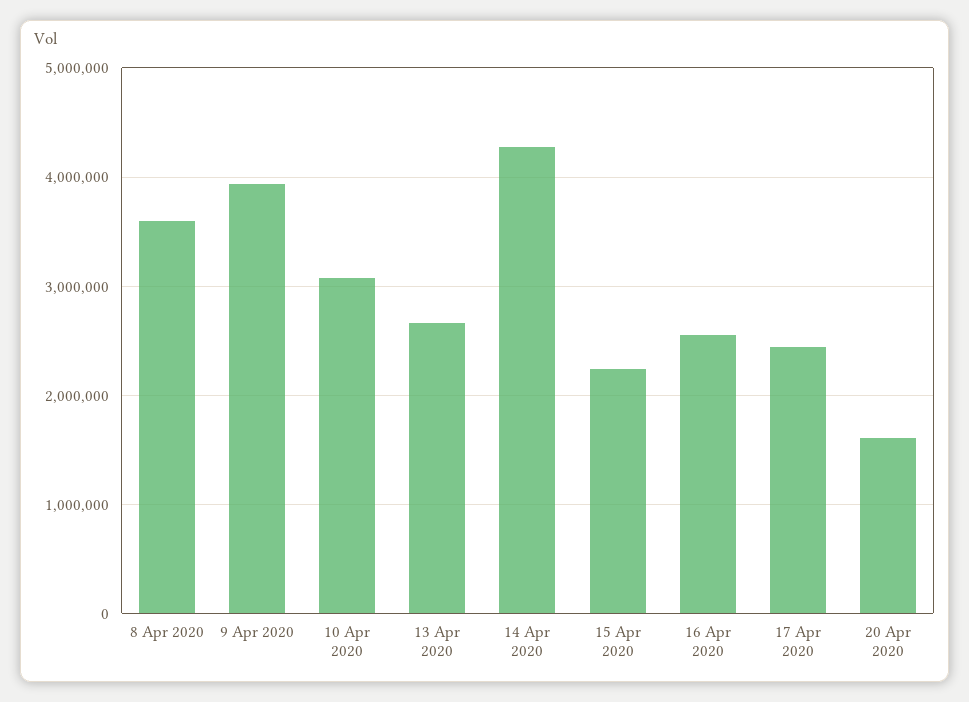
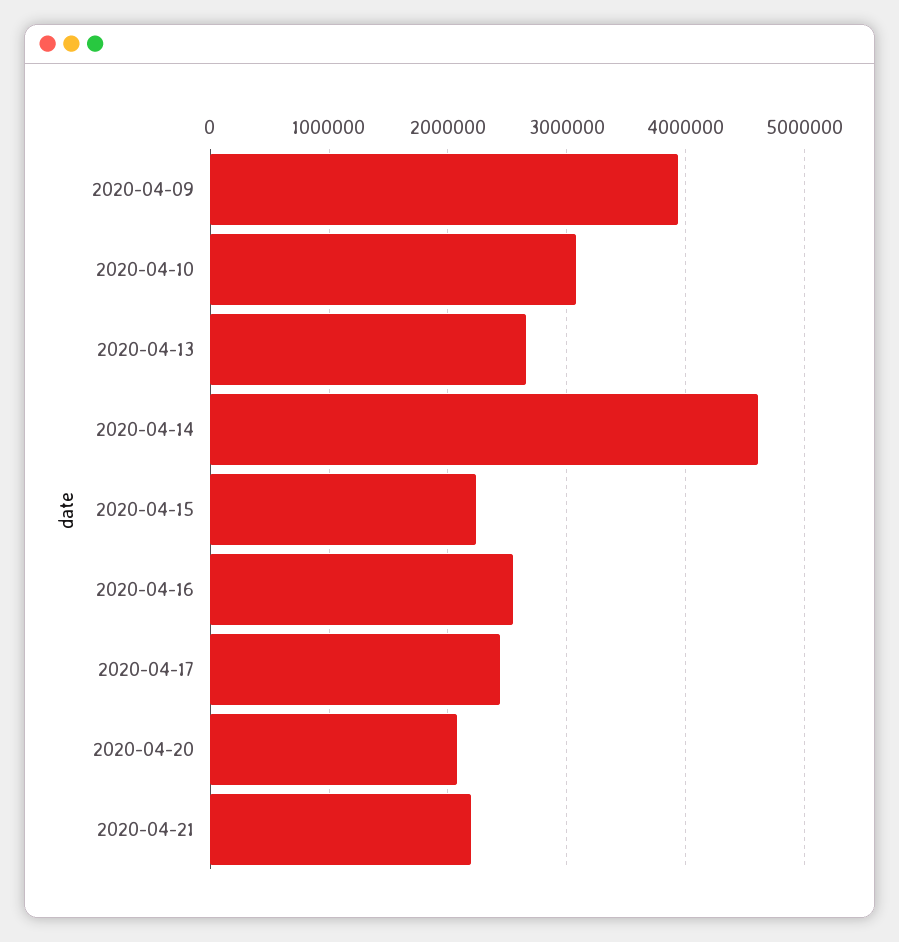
8 Apr 2020: 3600000 -> none
14 Apr 2020: 4300000 -> 4600000
20 Apr 2020: 1600000 -> 2100000
2020-04-21: none -> 2200000

